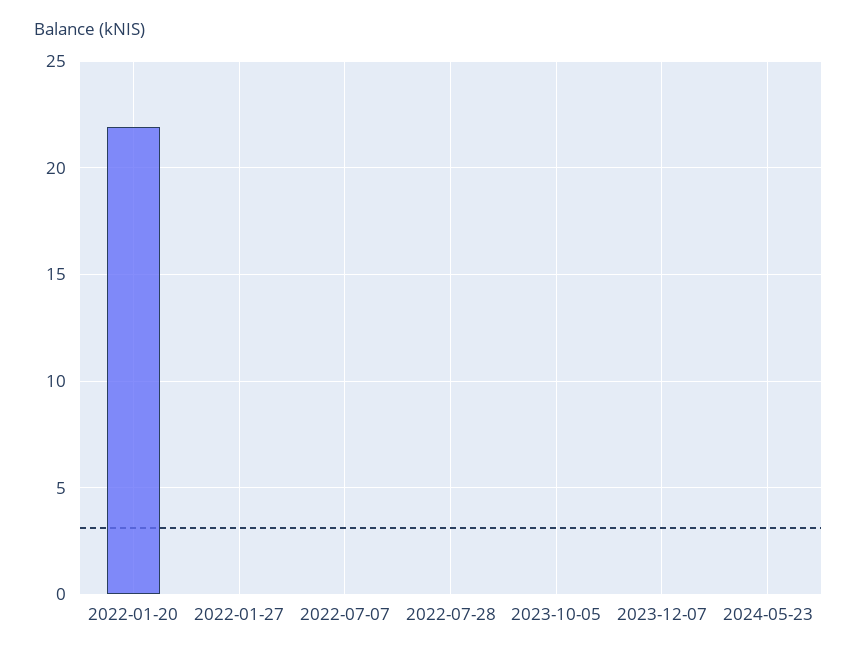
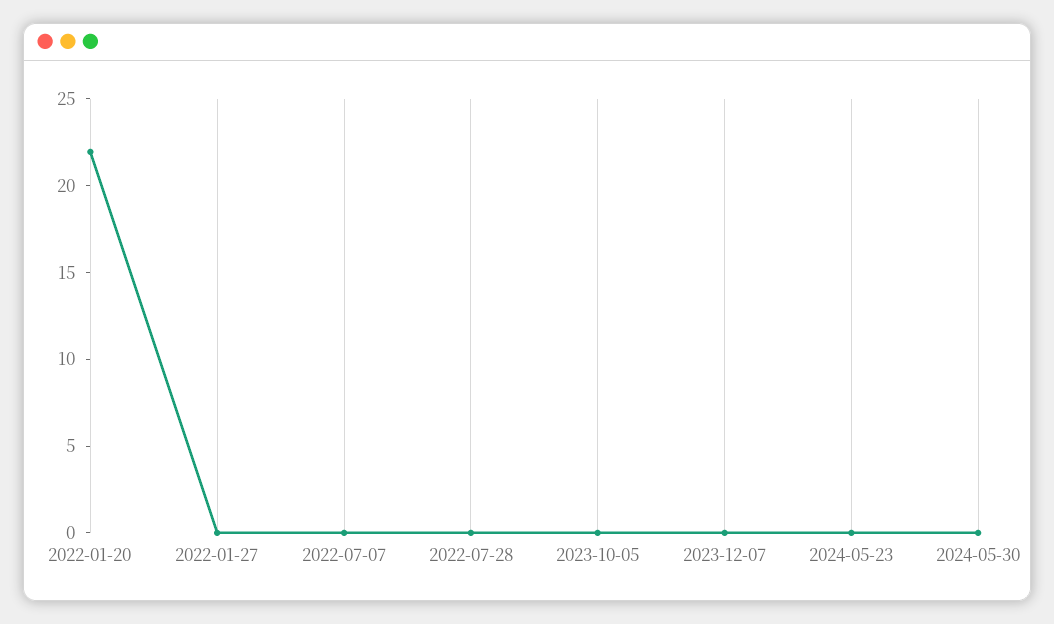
2024-05-30: none -> 0

